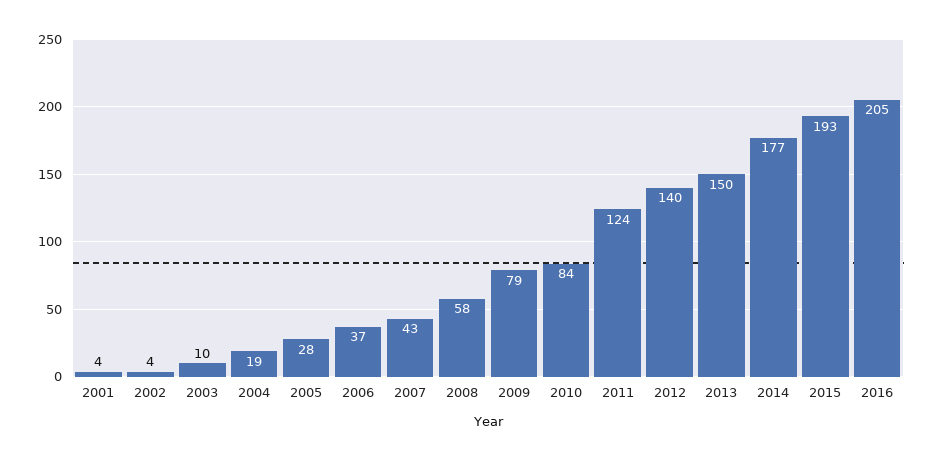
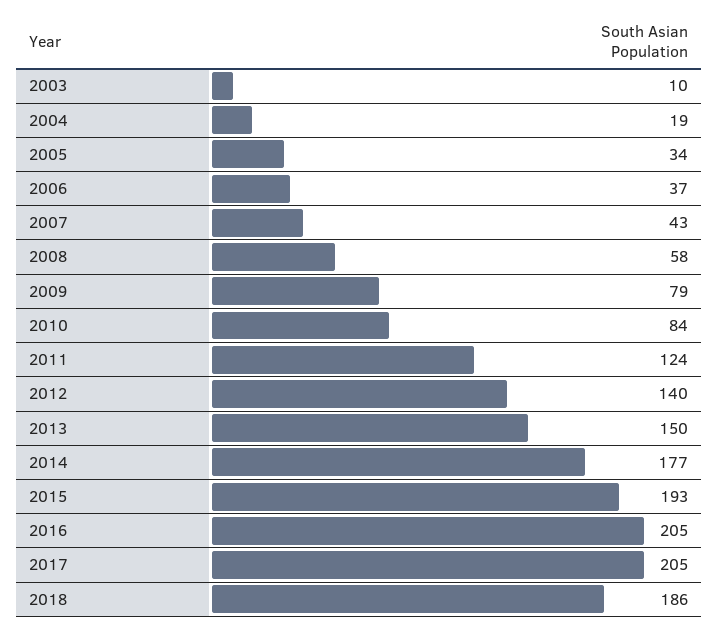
2001: 4 -> none
2002: 4 -> none
2005: 28 -> 34
2017: none -> 205
2018: none -> 186

